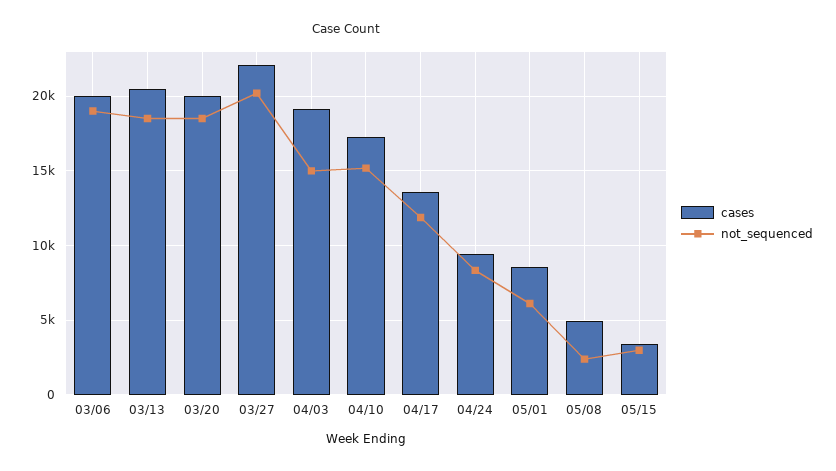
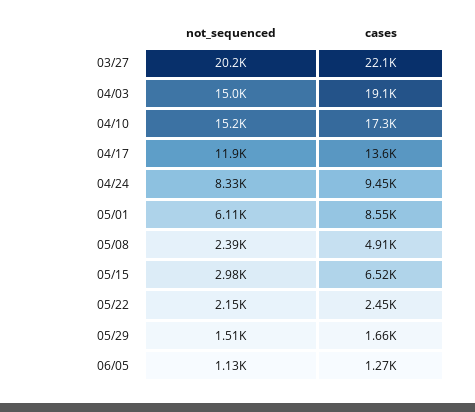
cases, 03/06: 20000 -> none
not_sequenced, 03/06: 19000 -> none
cases, 03/13: 20500 -> none
not_sequenced, 03/13: 18500 -> none
cases, 03/20: 20000 -> none
not_sequenced, 03/20: 18500 -> none
cases, 05/15: 3500 -> 6520
not_sequenced, 05/22: none -> 2150
cases, 05/22: none -> 2450
not_sequenced, 05/29: none -> 1510
cases, 05/29: none -> 1660
not_sequenced, 06/05: none -> 1130
cases, 06/05: none -> 1270

